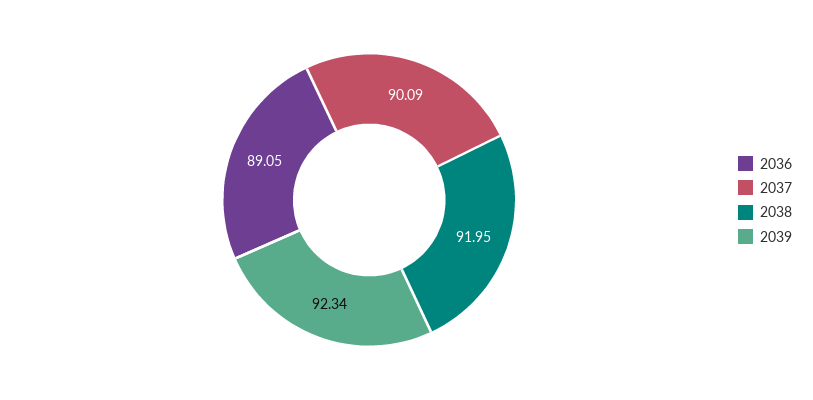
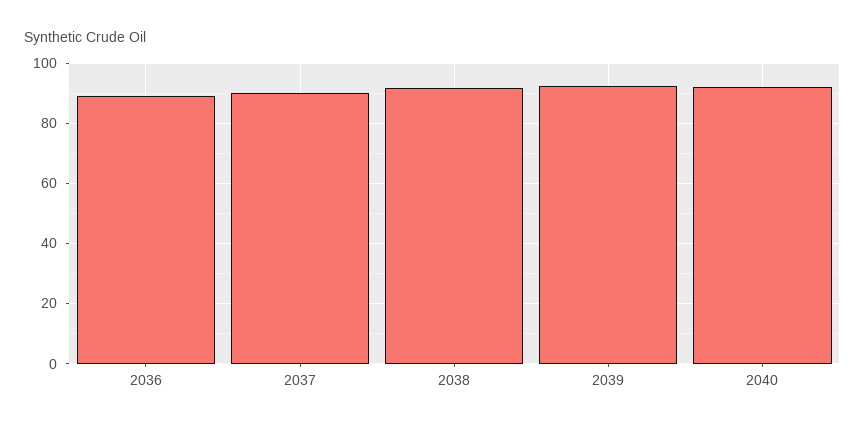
2040: none -> 92

